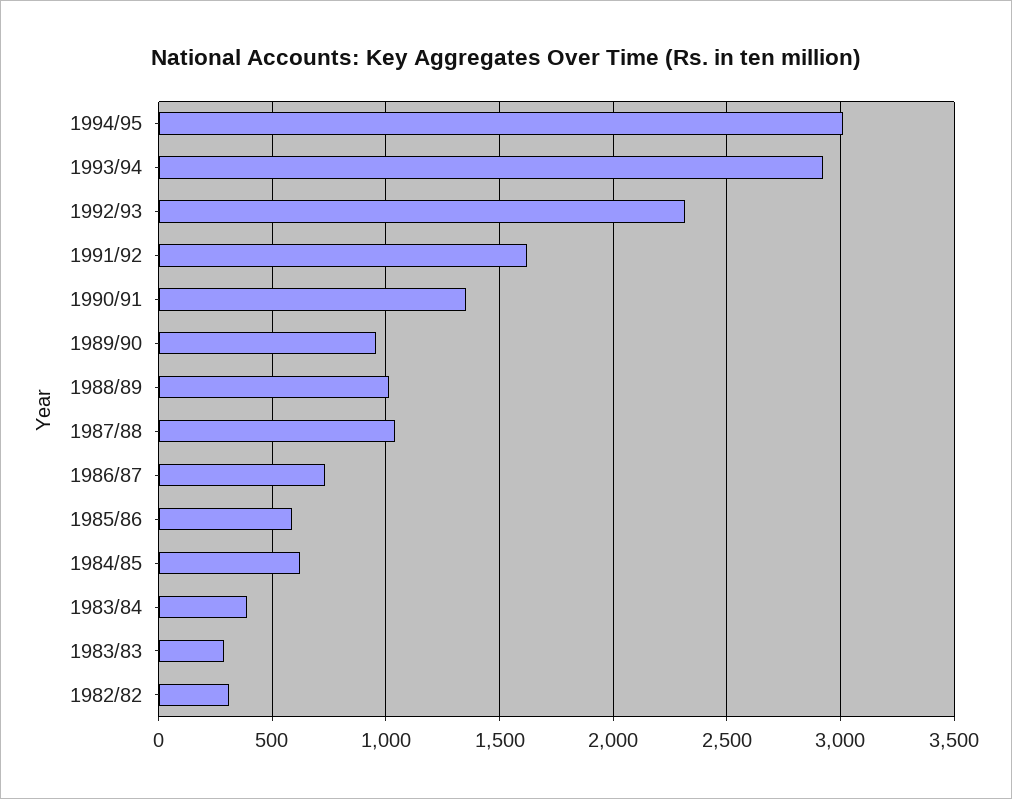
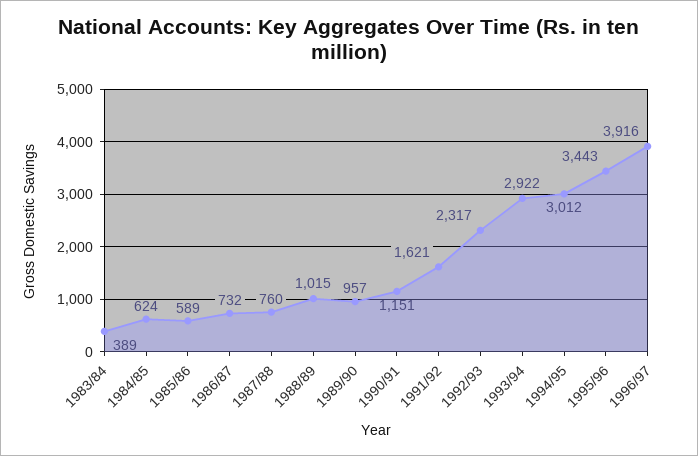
1990/91: 1350 -> 1151
1987/88: 1050 -> 760
1983/83: 300 -> none
1982/82: 300 -> none
1995/96: none -> 3443
1996/97: none -> 3916

